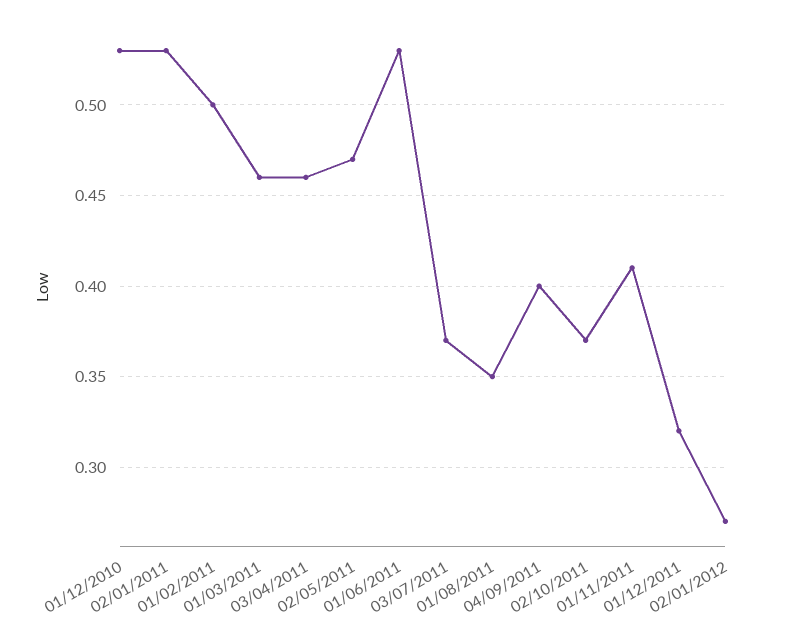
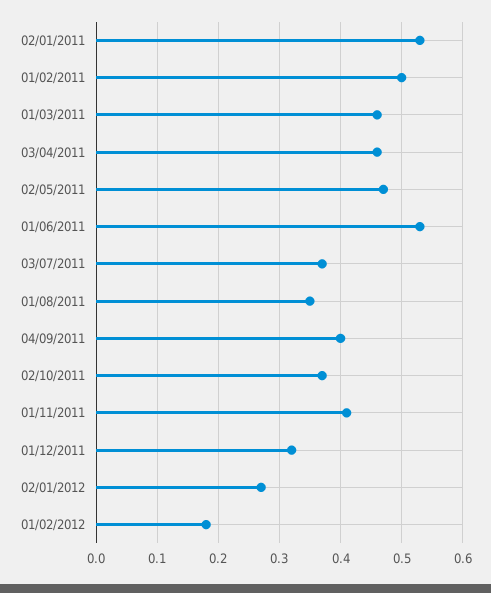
01/12/2010: 0.53 -> none
01/02/2012: none -> 0.18

